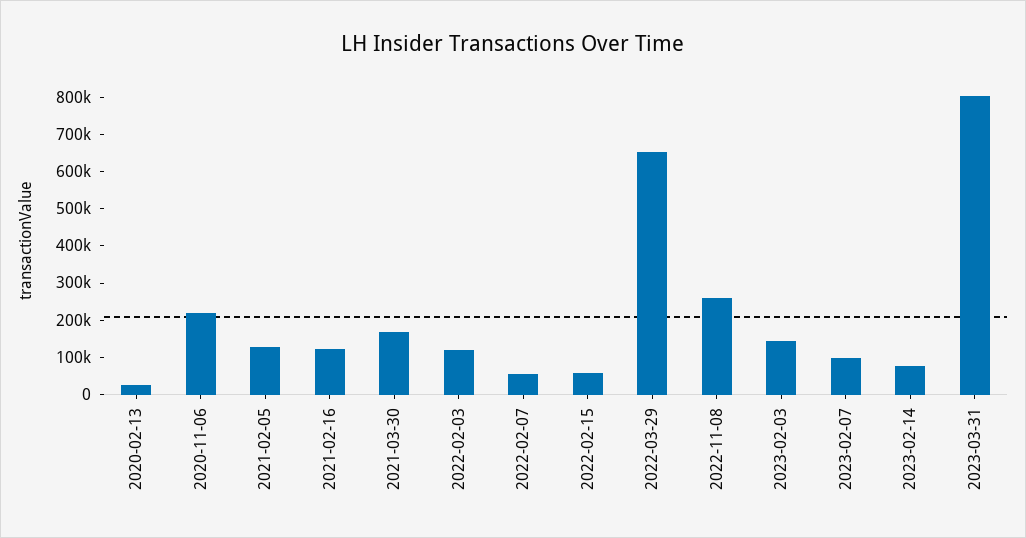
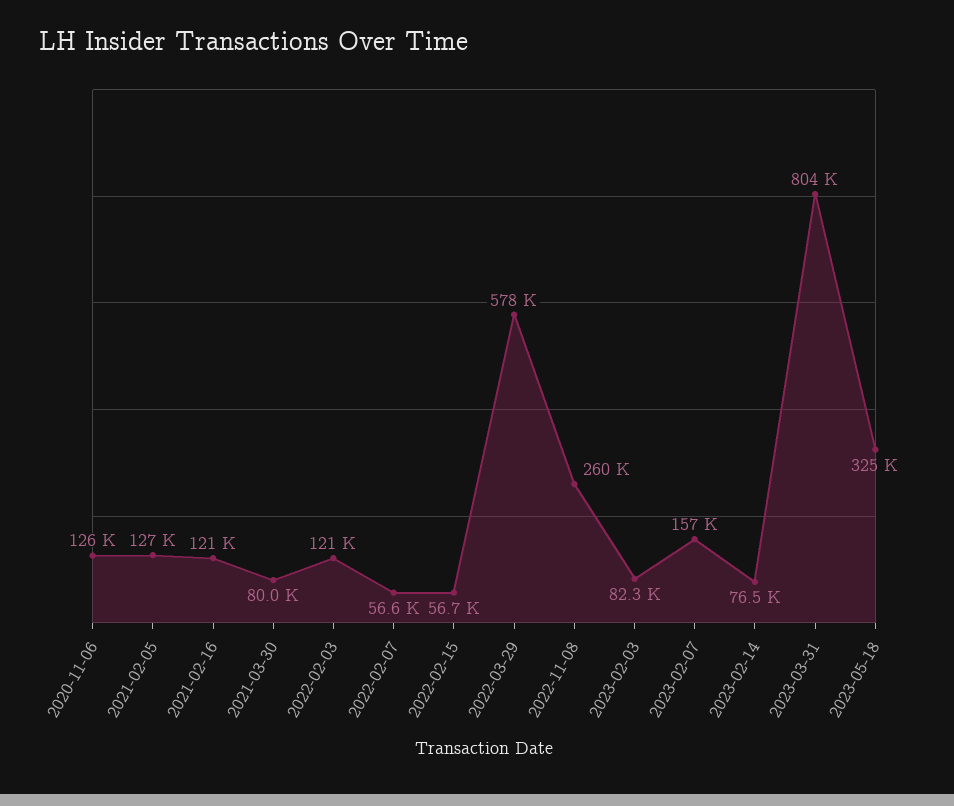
2020-02-13: 25000 -> none
2020-11-06: 225000 -> 126000
2021-03-30: 175000 -> 80000
2022-03-29: 650000 -> 578000
2023-02-03: 150000 -> 82300
2023-02-07: 100000 -> 157000
2023-05-18: none -> 325000

